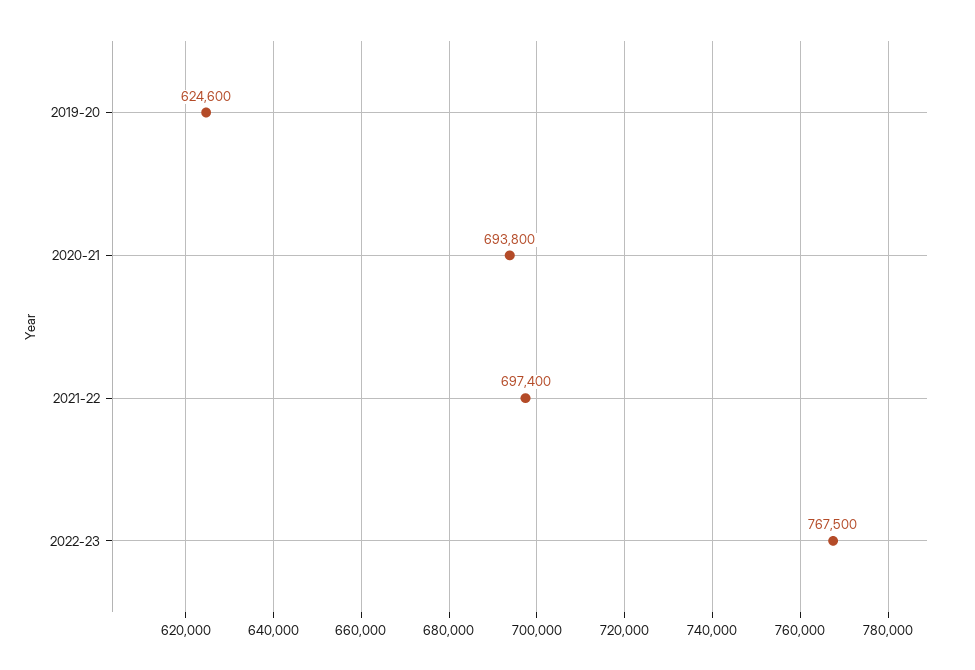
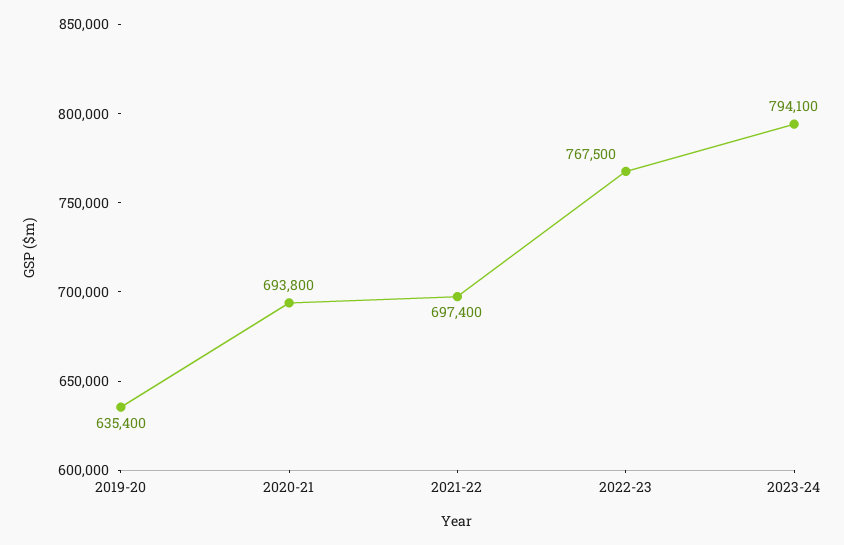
2019-20: 624600 -> 635400
2023-24: none -> 794100

